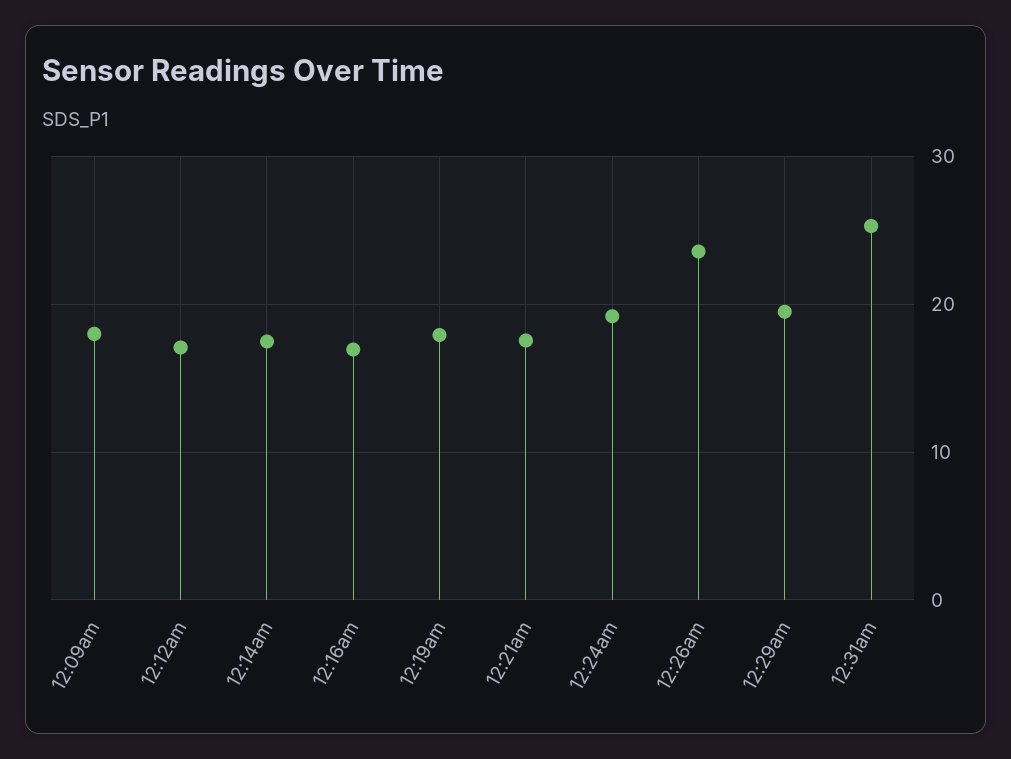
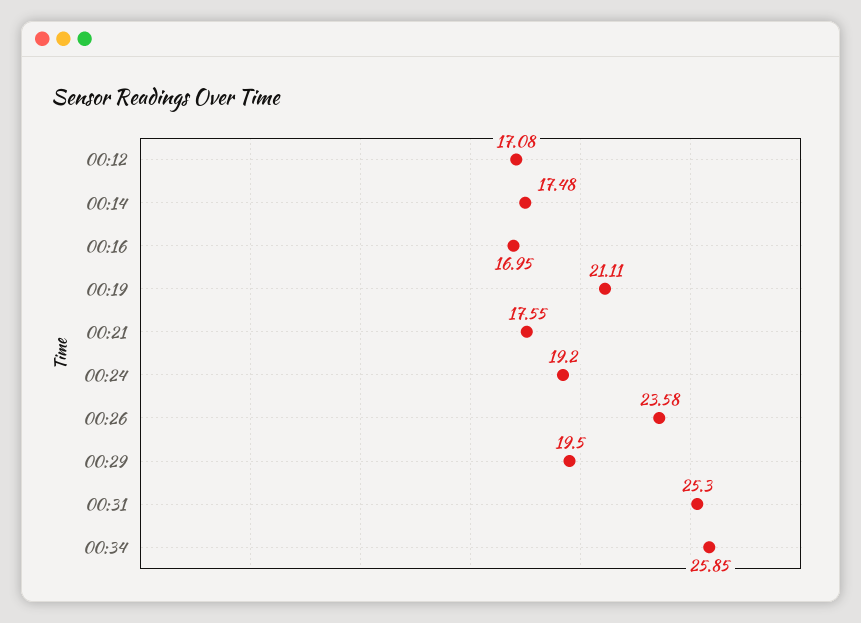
12:09am: 18 -> none
12:19am: 18 -> 21.11
00:34: none -> 25.85

